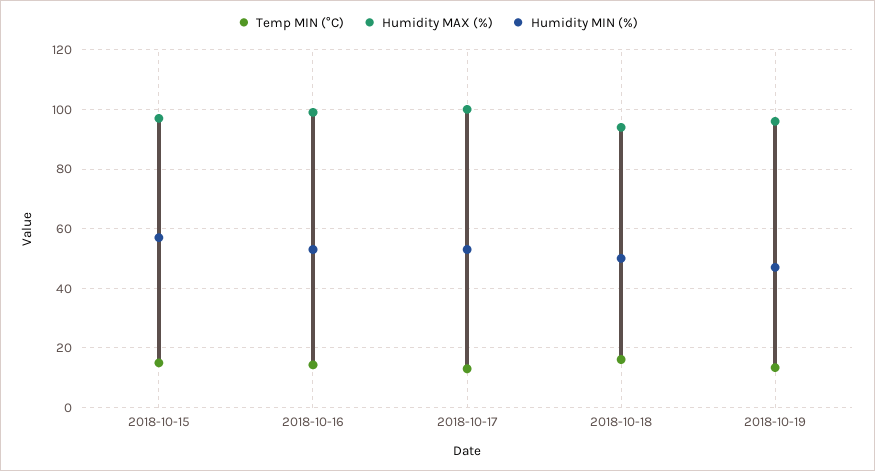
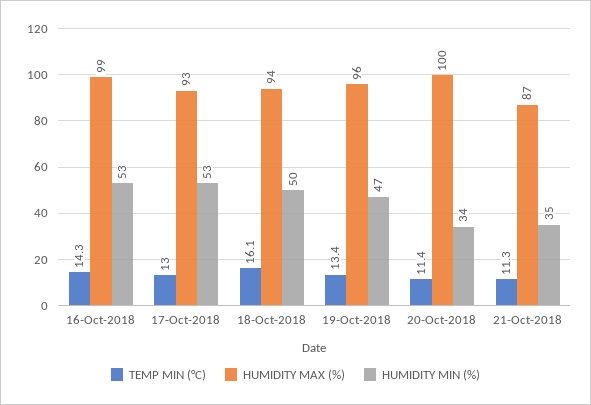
Temp MIN (°C), 2018-10-15: 15 -> none
Humidity MAX (%), 2018-10-15: 97.5 -> none
Humidity MIN (%), 2018-10-15: 57.5 -> none
Humidity MAX (%), 2018-10-17: 100 -> 93
Temp MIN (°C), 20-Oct-2018: none -> 11.4
Humidity MAX (%), 20-Oct-2018: none -> 100
Humidity MIN (%), 20-Oct-2018: none -> 34
Temp MIN (°C), 21-Oct-2018: none -> 11.3
Humidity MAX (%), 21-Oct-2018: none -> 87
Humidity MIN (%), 21-Oct-2018: none -> 35

